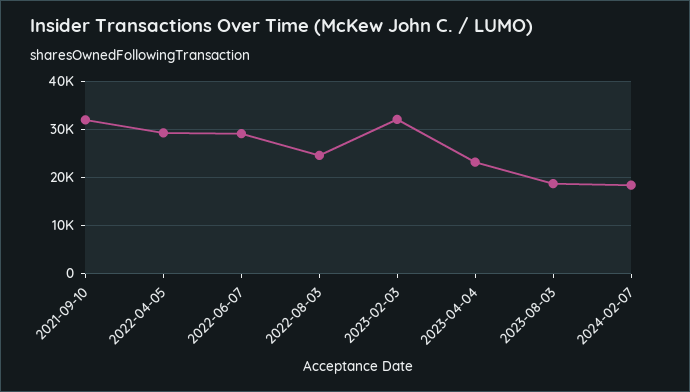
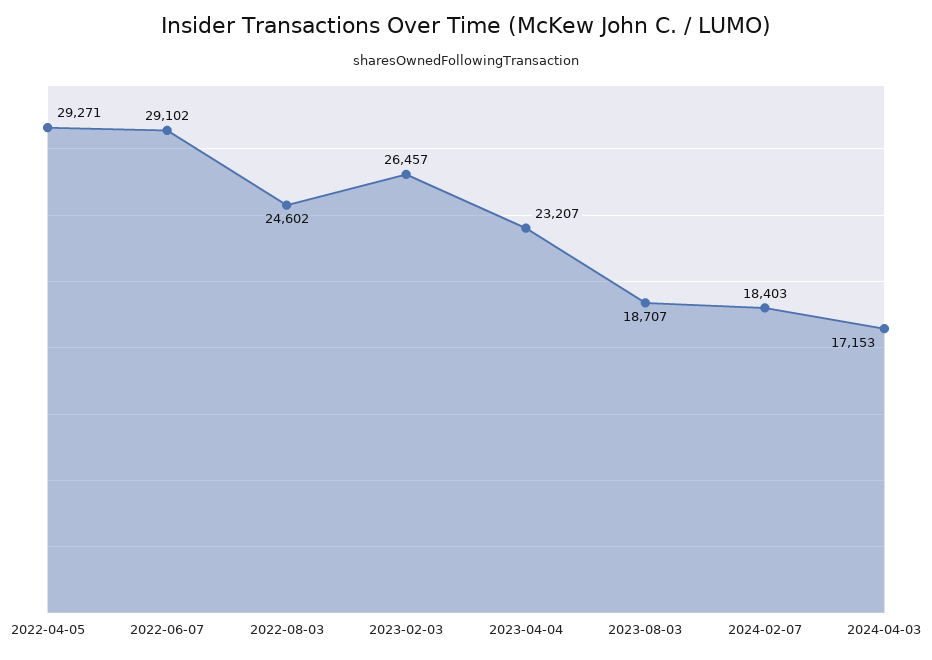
2021-09-10: 32000 -> none
2023-02-03: 32000 -> 26457
2024-04-03: none -> 17153

